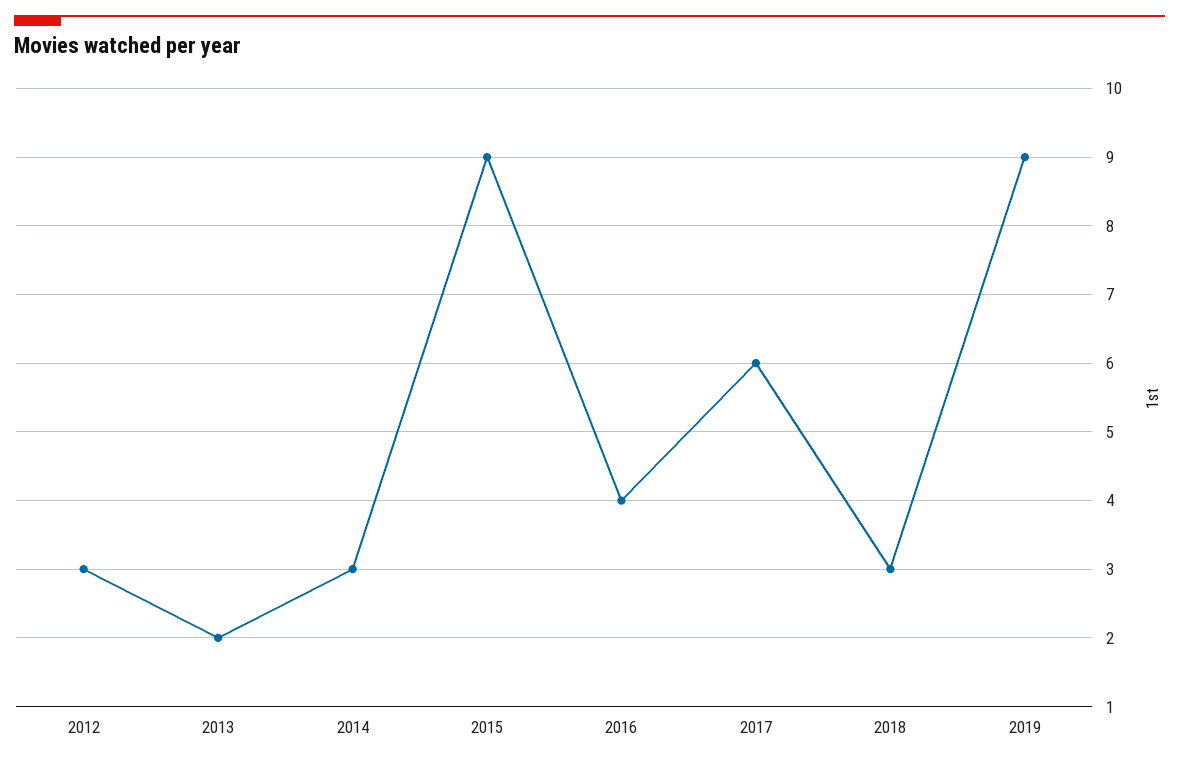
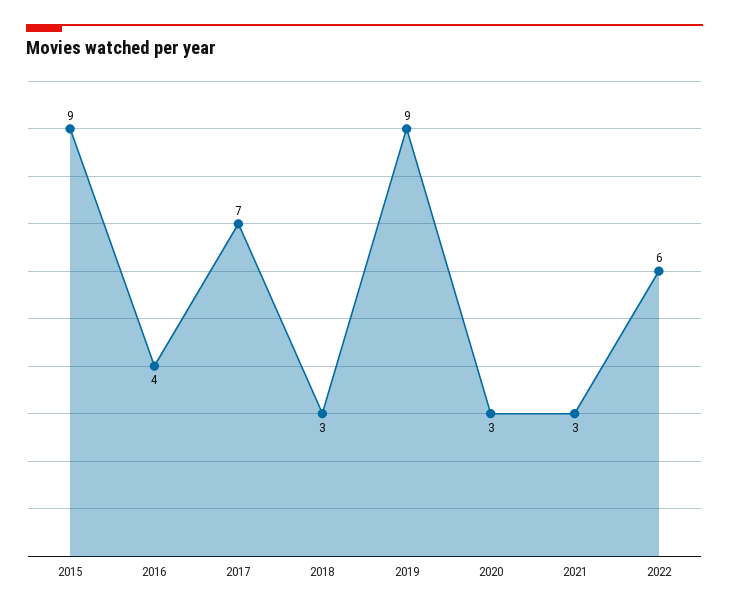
2012: 3 -> none
2013: 2 -> none
2014: 3 -> none
2017: 6 -> 7
2020: none -> 3
2021: none -> 3
2022: none -> 6

